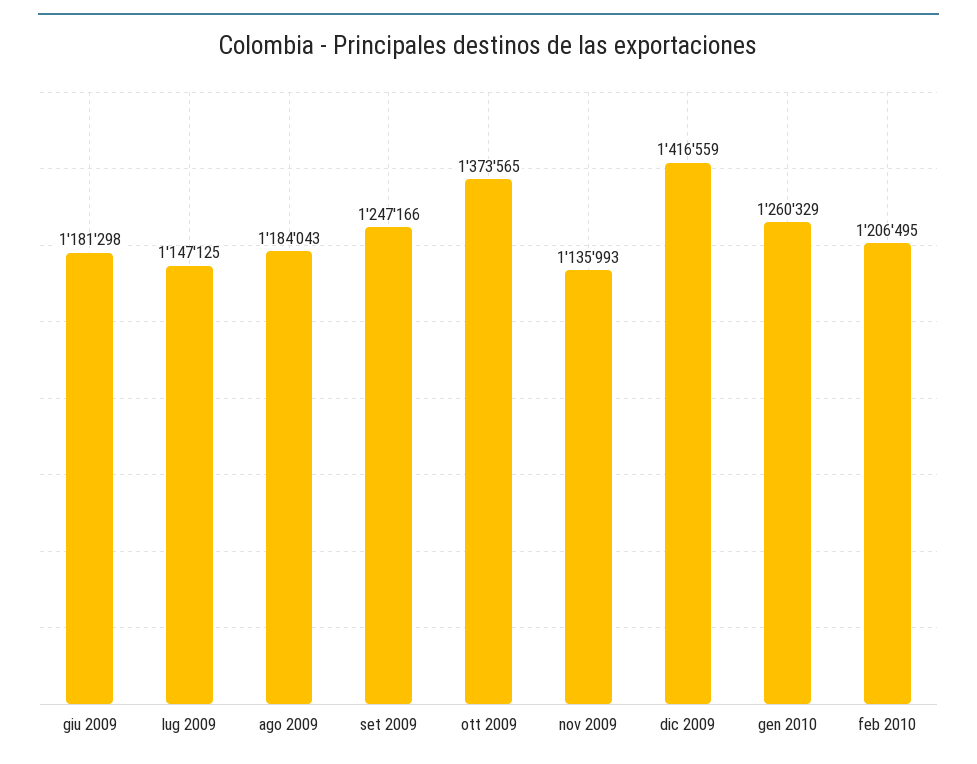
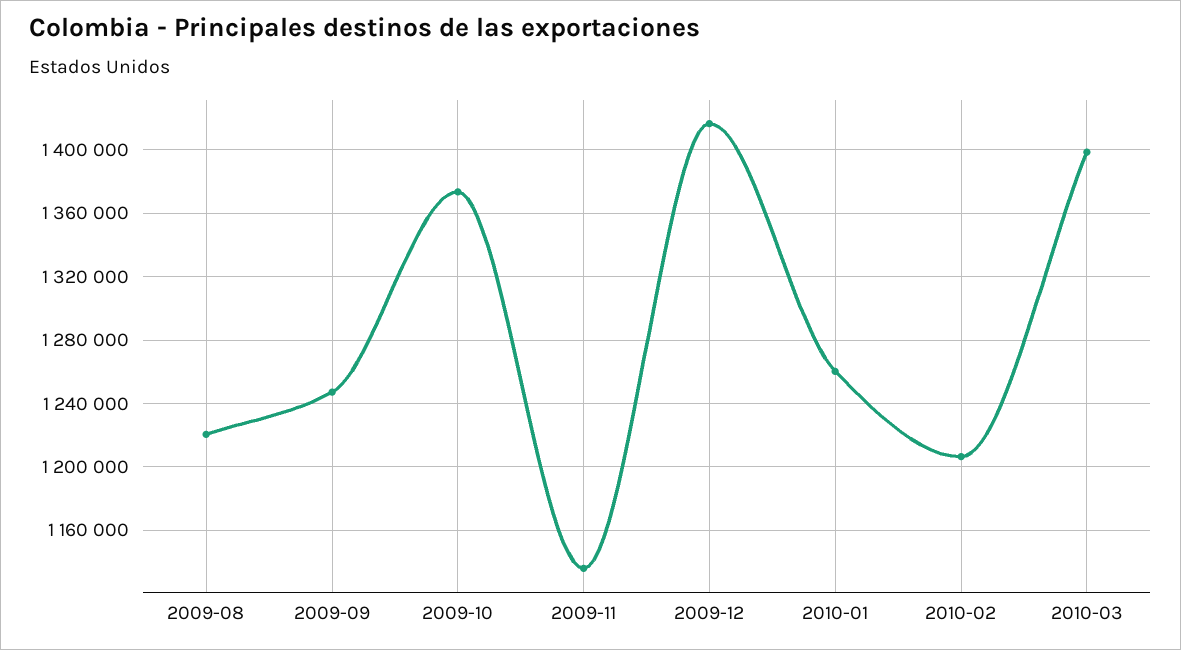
giu 2009: 1181298 -> none
lug 2009: 1147125 -> none
ago 2009: 1184043 -> 1220000
2010-03: none -> 1400000

